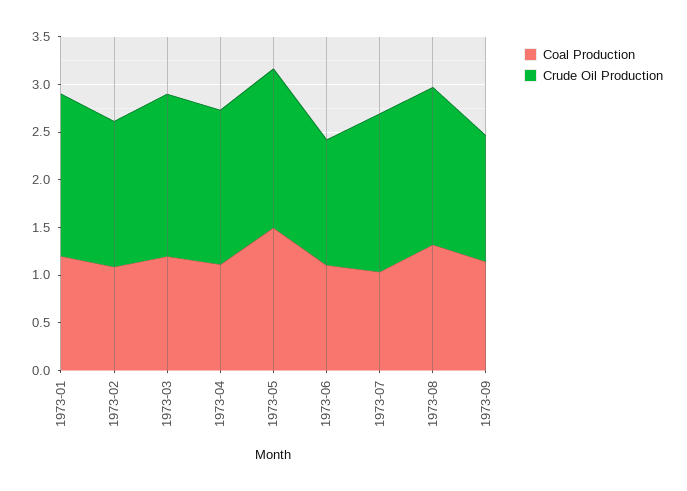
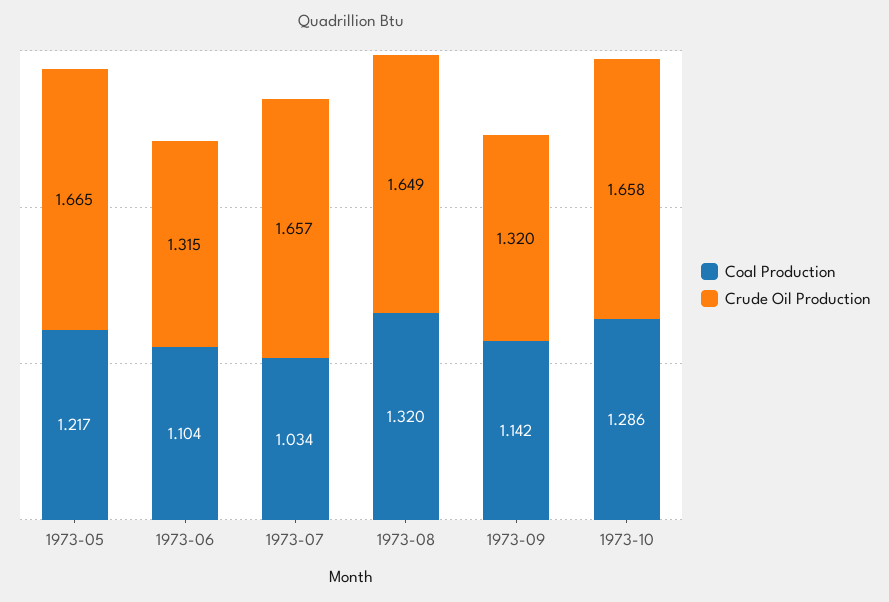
Coal Production, 1973-01: 1.2 -> none
Crude Oil Production, 1973-01: 1.7 -> none
Coal Production, 1973-02: 1.1 -> none
Crude Oil Production, 1973-02: 1.5 -> none
Coal Production, 1973-03: 1.2 -> none
Crude Oil Production, 1973-03: 1.7 -> none
Coal Production, 1973-04: 1.1 -> none
Crude Oil Production, 1973-04: 1.6 -> none
Coal Production, 1973-05: 1.5 -> 1.217
Coal Production, 1973-10: none -> 1.286
Crude Oil Production, 1973-10: none -> 1.658

